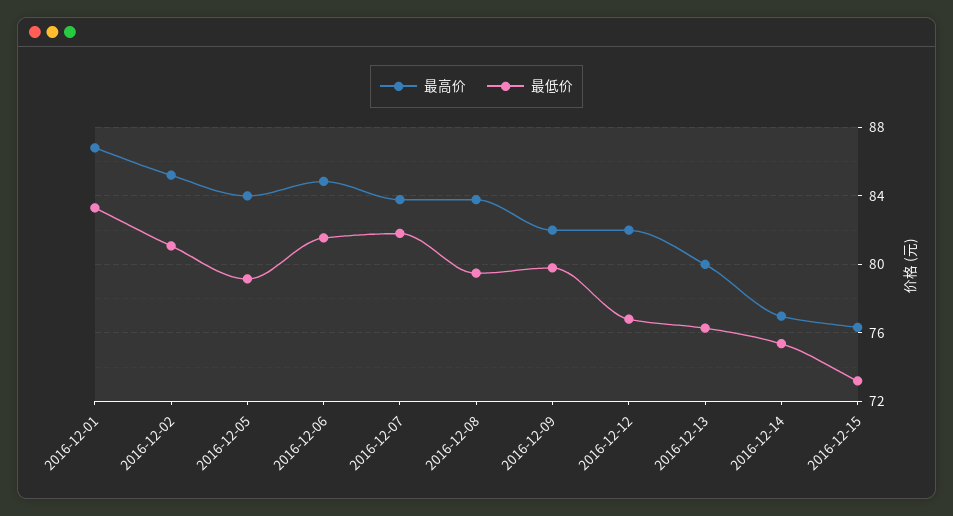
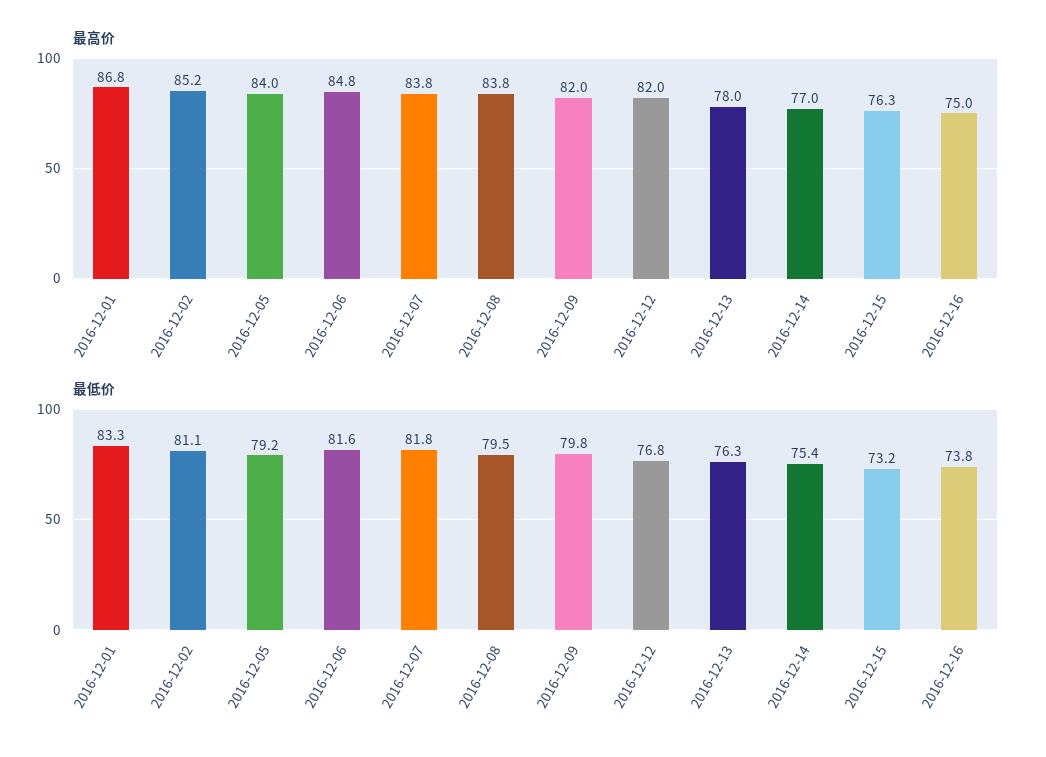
最高价, 2016-12-13: 80 -> 78
最高价, 2016-12-16: none -> 75
最低价, 2016-12-16: none -> 73.8

